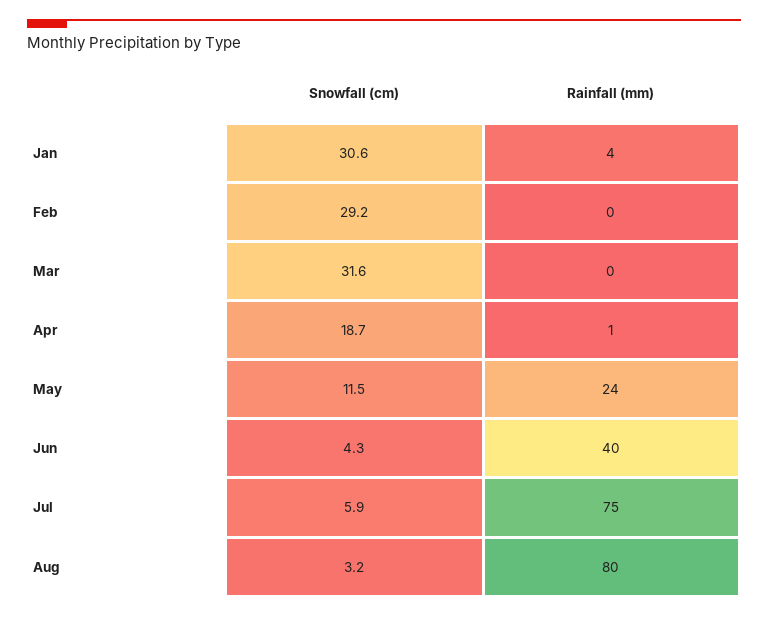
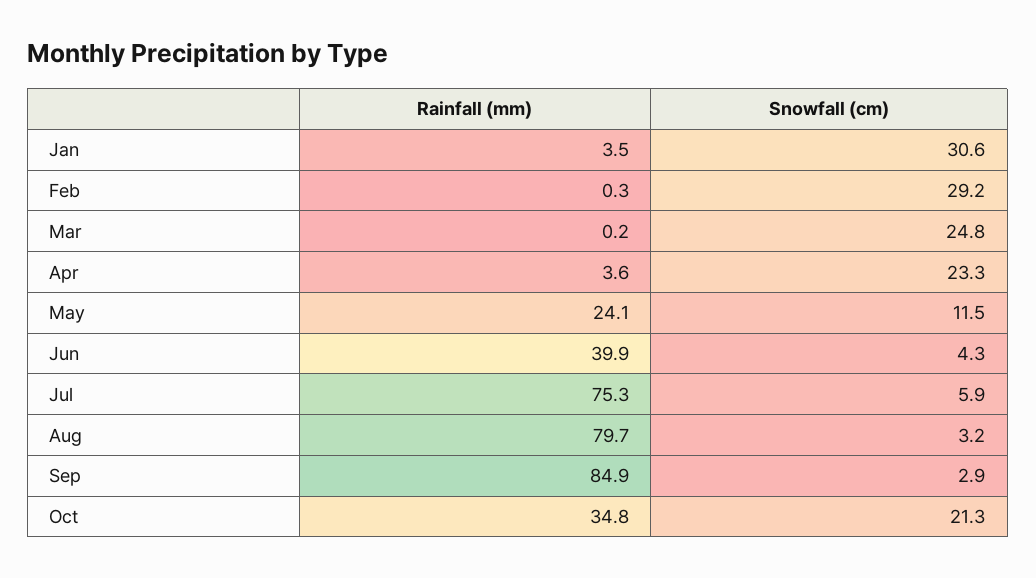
Snowfall (cm), Mar: 31.6 -> 24.8
Snowfall (cm), Apr: 18.7 -> 23.3
Rainfall (mm), Apr: 1 -> 3.6
Rainfall (mm), Sep: none -> 84.9
Snowfall (cm), Sep: none -> 2.9
Rainfall (mm), Oct: none -> 34.8
Snowfall (cm), Oct: none -> 21.3

